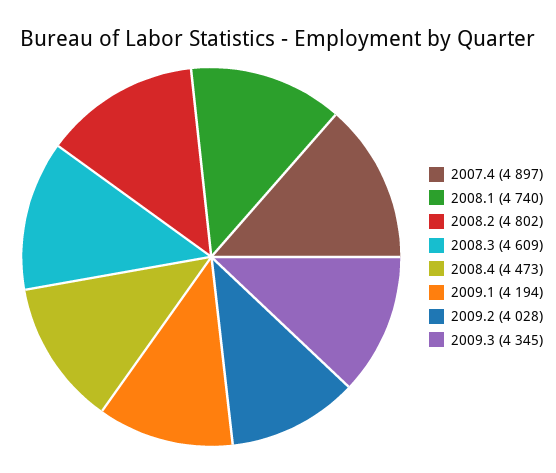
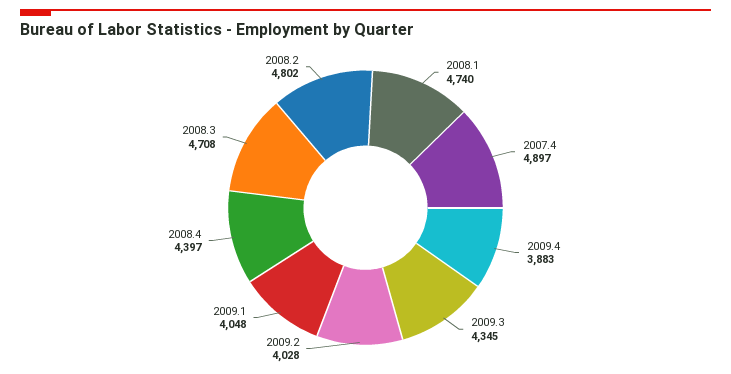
2008.3: 4609 -> 4708
2008.4: 4473 -> 4397
2009.1: 4194 -> 4048
2009.4: none -> 3883

